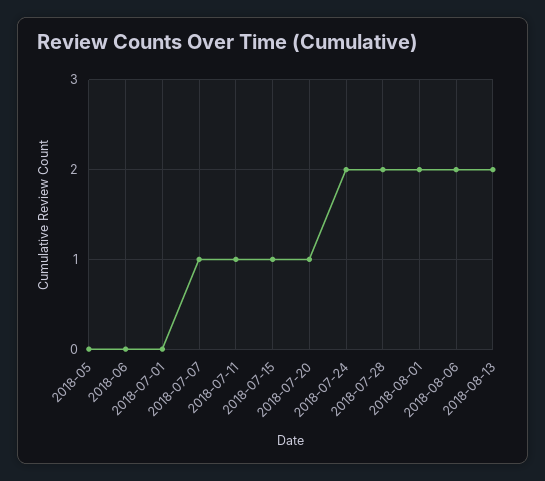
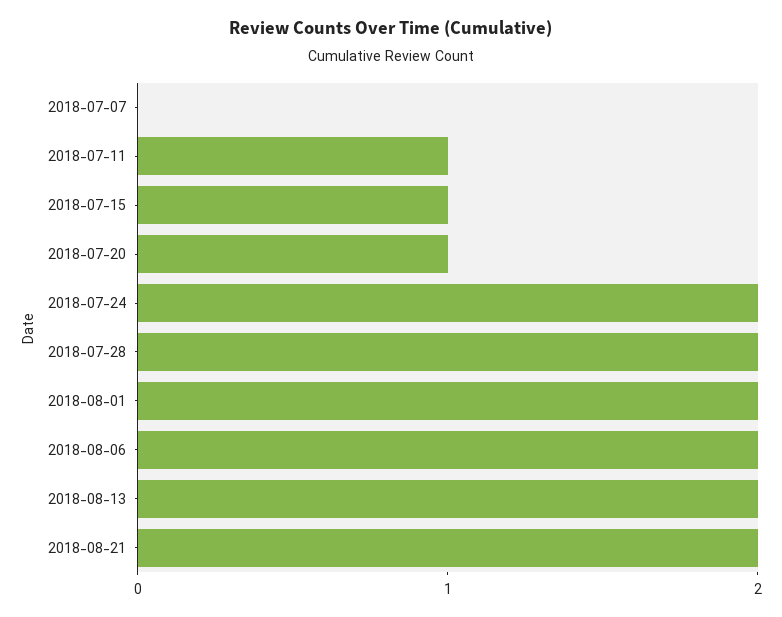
2018-05: 0 -> none
2018-06: 0 -> none
2018-07-01: 0 -> none
2018-07-07: 1 -> 0
2018-08-21: none -> 2

